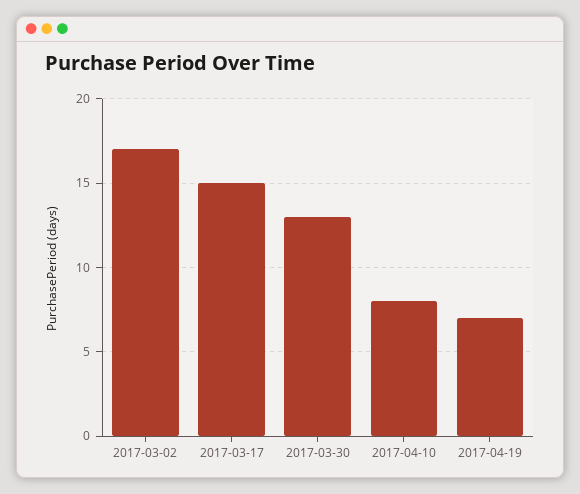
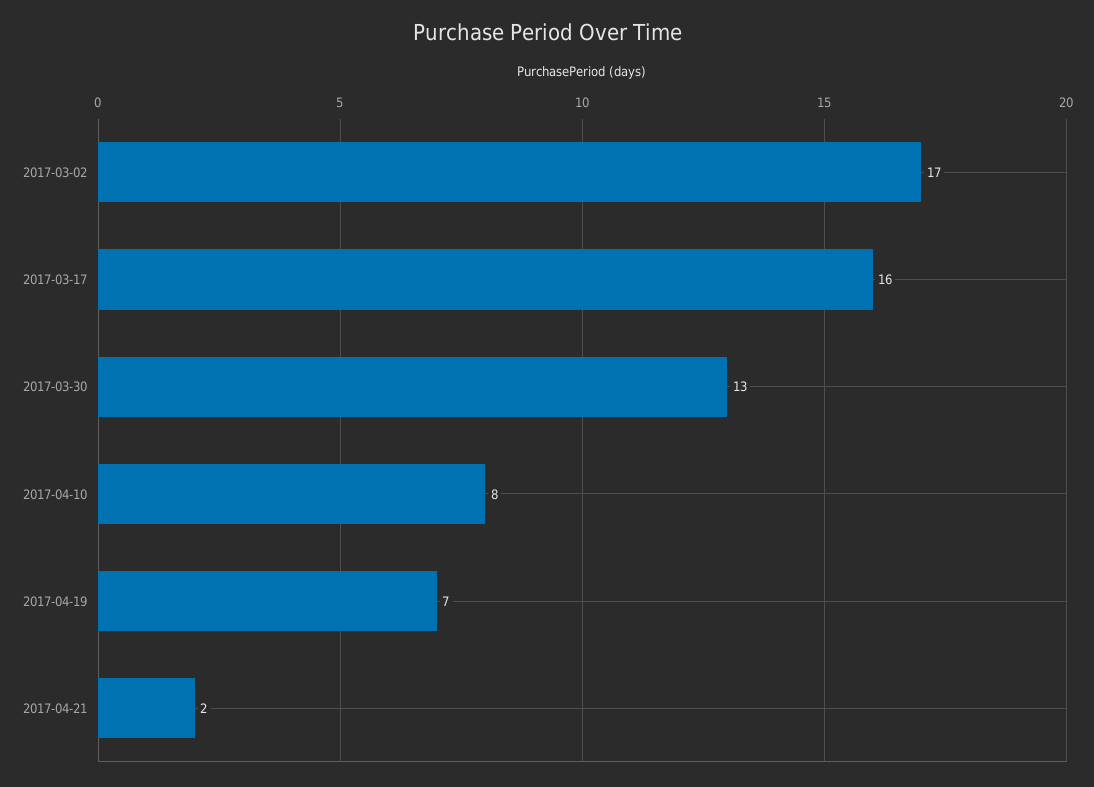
2017-03-17: 15 -> 16
2017-04-21: none -> 2

